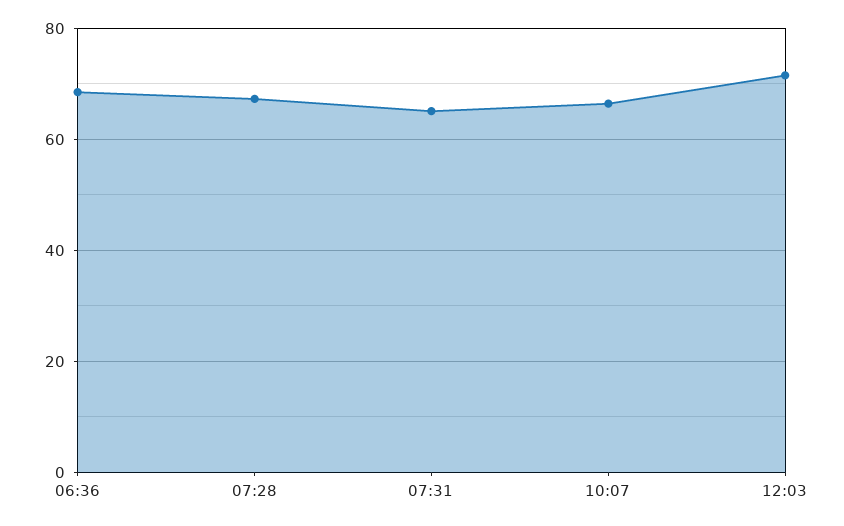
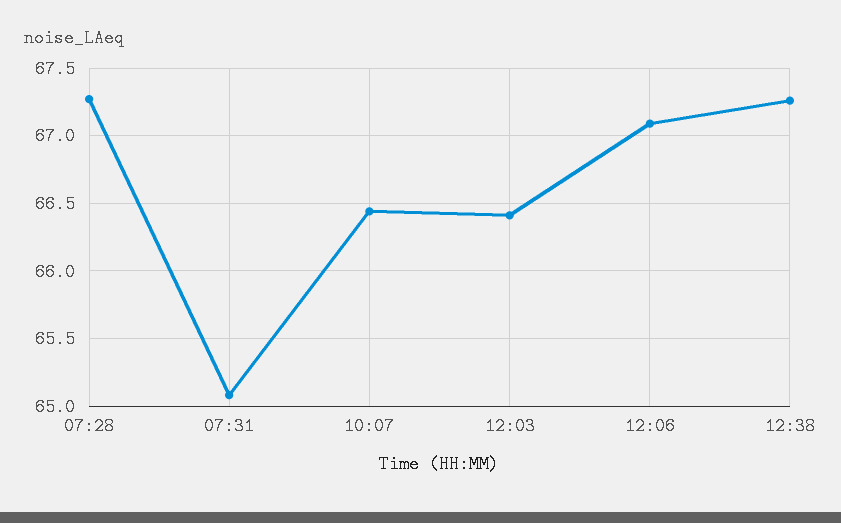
06:36: 68 -> none
12:03: 72 -> 66.4
12:06: none -> 67.1
12:38: none -> 67.25

